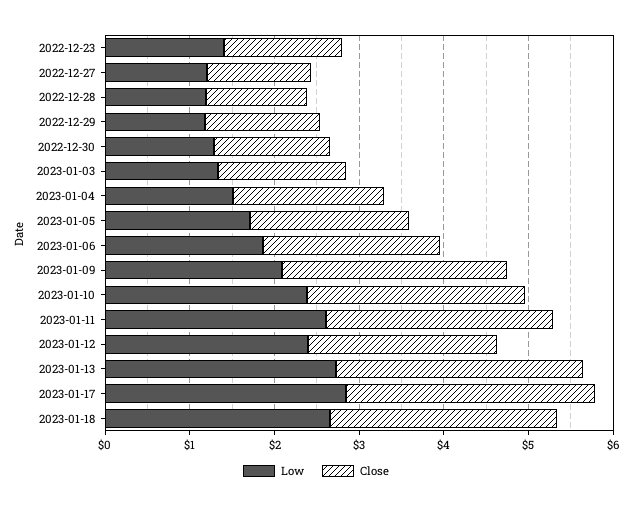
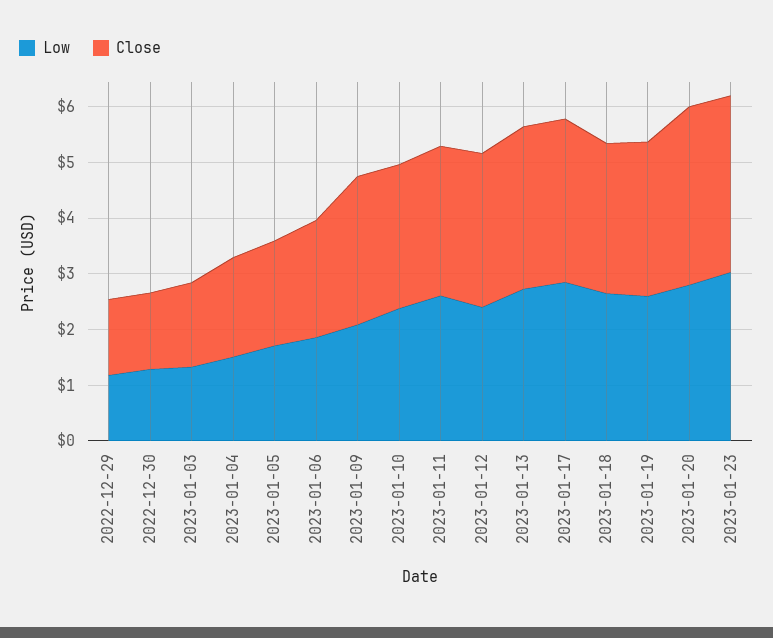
Low, 2022-12-23: 1.4 -> none
Close, 2022-12-23: 1.4 -> none
Low, 2022-12-27: 1.2 -> none
Close, 2022-12-27: 1.2 -> none
Low, 2022-12-28: 1.2 -> none
Close, 2022-12-28: 1.2 -> none
Close, 2023-01-12: 2.2 -> 2.8
Low, 2023-01-19: none -> 2.6
Close, 2023-01-19: none -> 2.8
Low, 2023-01-20: none -> 2.8
Close, 2023-01-20: none -> 3.2
Low, 2023-01-23: none -> 3
Close, 2023-01-23: none -> 3.2

